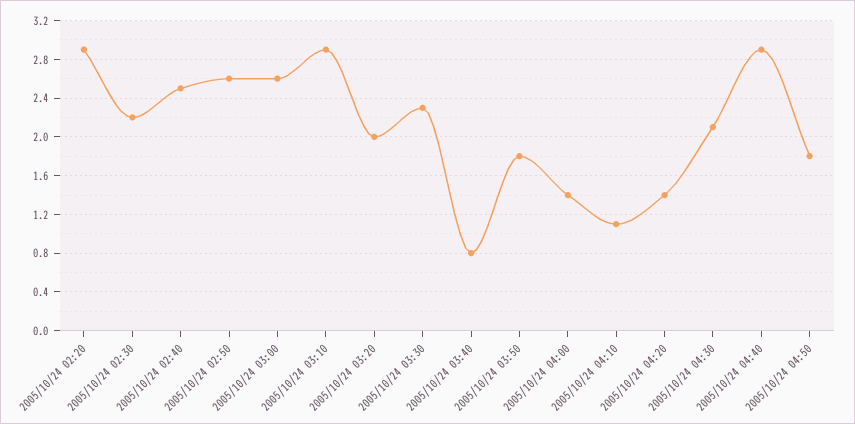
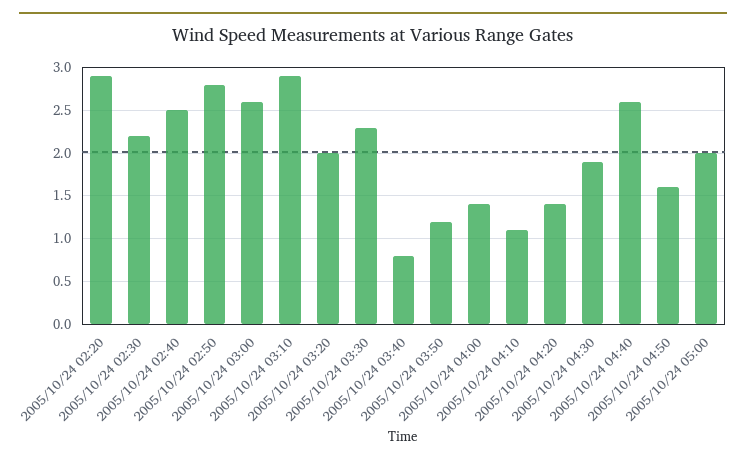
2005/10/24 02:50: 2.6 -> 2.8
2005/10/24 03:50: 1.8 -> 1.2
2005/10/24 04:30: 2.1 -> 1.9
2005/10/24 04:40: 2.9 -> 2.6
2005/10/24 04:50: 1.8 -> 1.6
2005/10/24 05:00: none -> 2

